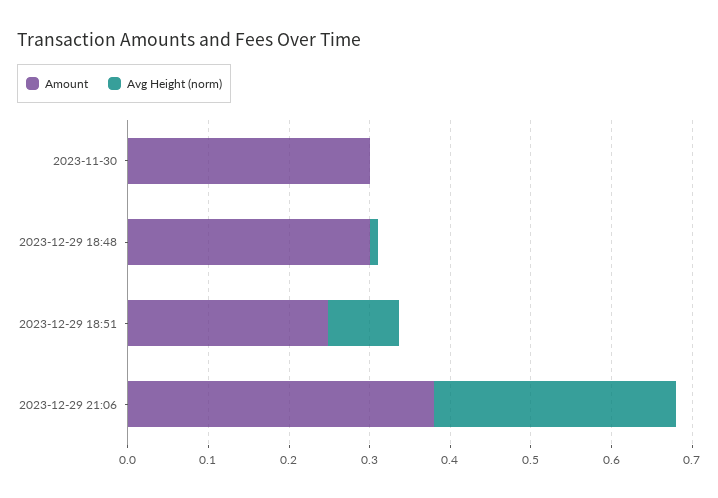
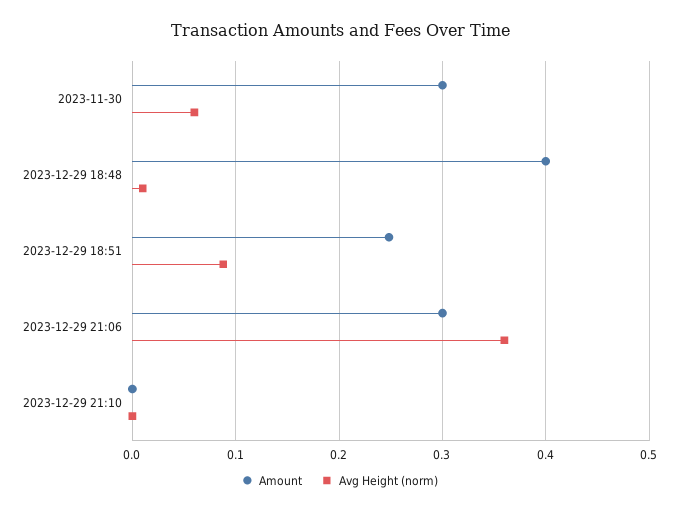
Avg Height (norm), 2023-11-30: 0 -> 0.06
Amount, 2023-12-29 18:48: 0.3 -> 0.4
Amount, 2023-12-29 21:06: 0.38 -> 0.3
Avg Height (norm), 2023-12-29 21:06: 0.3 -> 0.36
Amount, 2023-12-29 21:10: none -> 0
Avg Height (norm), 2023-12-29 21:10: none -> 0

